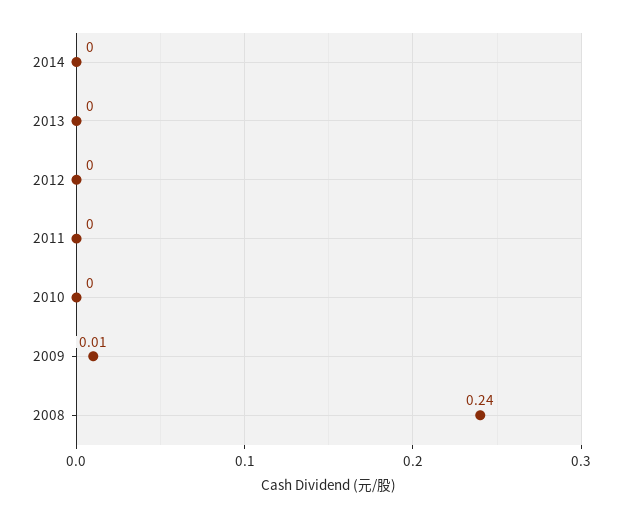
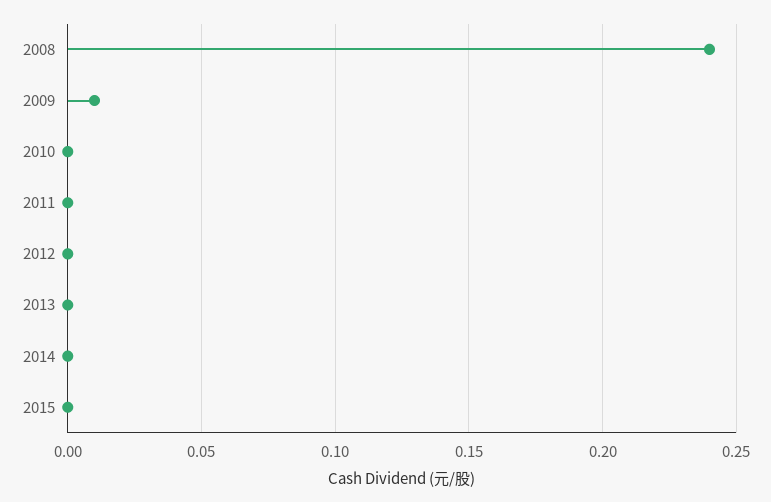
2015: none -> 0

